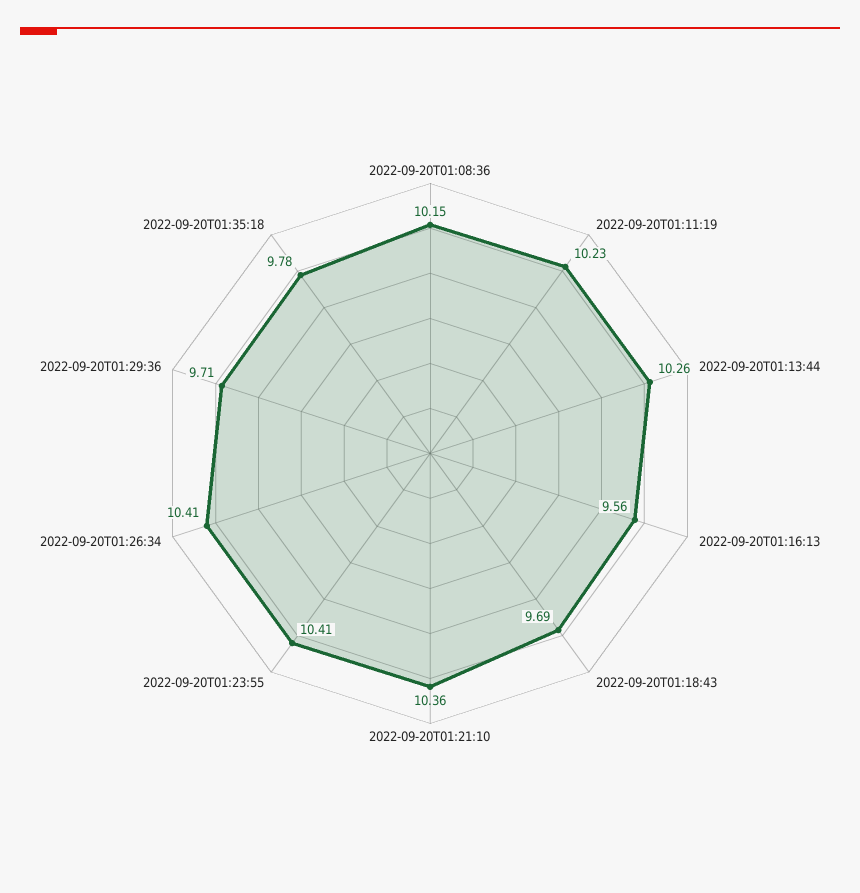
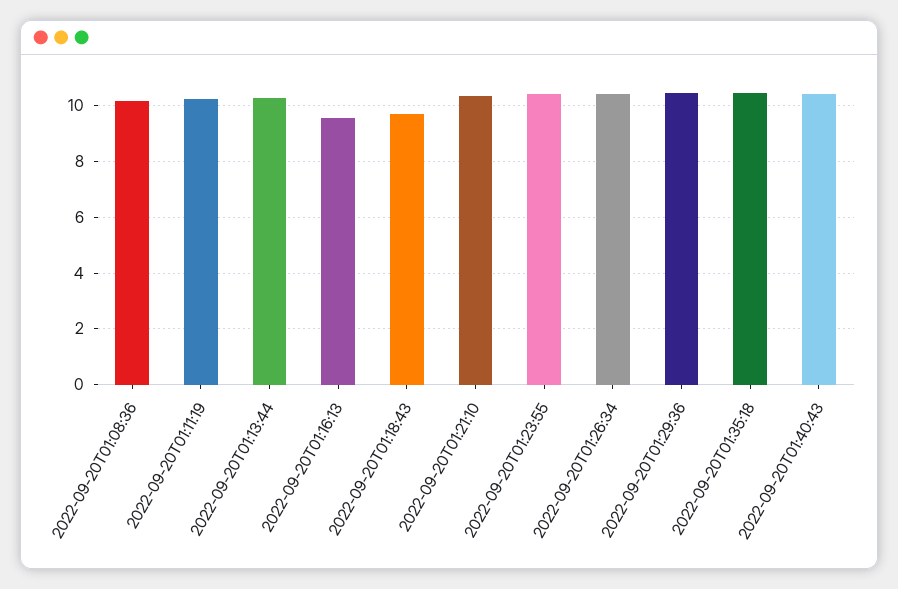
2022-09-20T01:29:36: 9.71 -> 10.5
2022-09-20T01:35:18: 9.78 -> 10.5
2022-09-20T01:40:43: none -> 10.5

